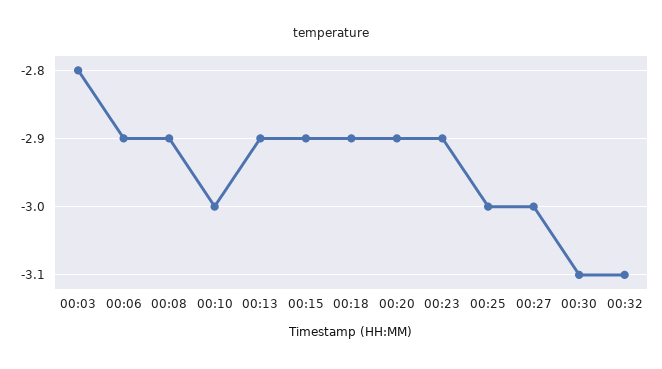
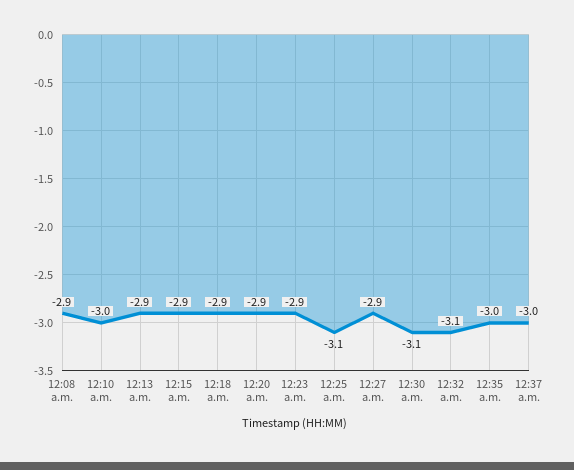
00:03: -2.8 -> none
00:06: -2.9 -> none
00:25: -3 -> -3.1
00:27: -3 -> -2.9
12:35 a.m.: none -> -3
12:37 a.m.: none -> -3

